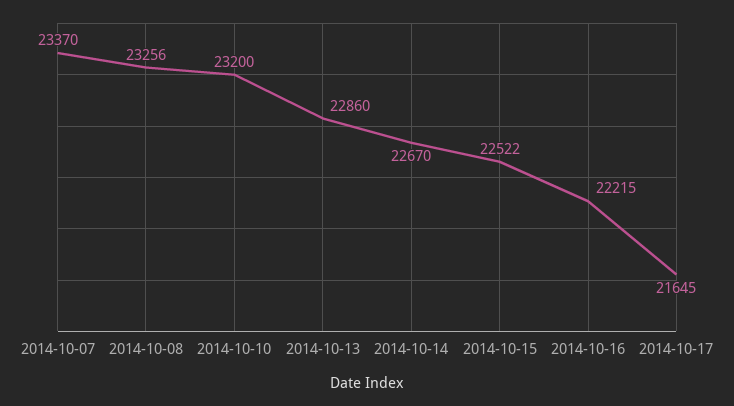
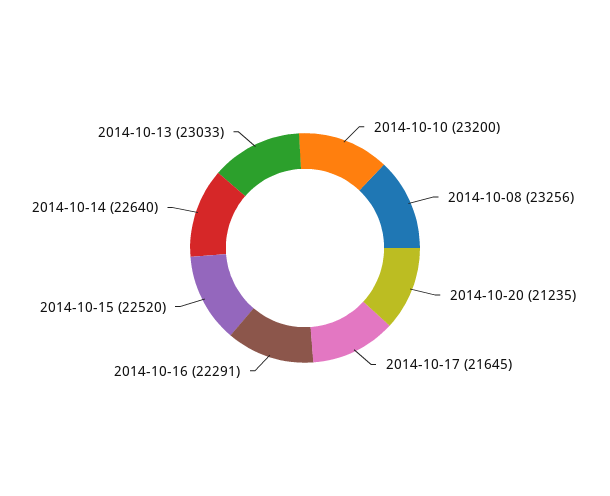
2014-10-07: 23370 -> none
2014-10-13: 22860 -> 23033
2014-10-14: 22670 -> 22640
2014-10-15: 22522 -> 22520
2014-10-16: 22215 -> 22291
2014-10-20: none -> 21235

